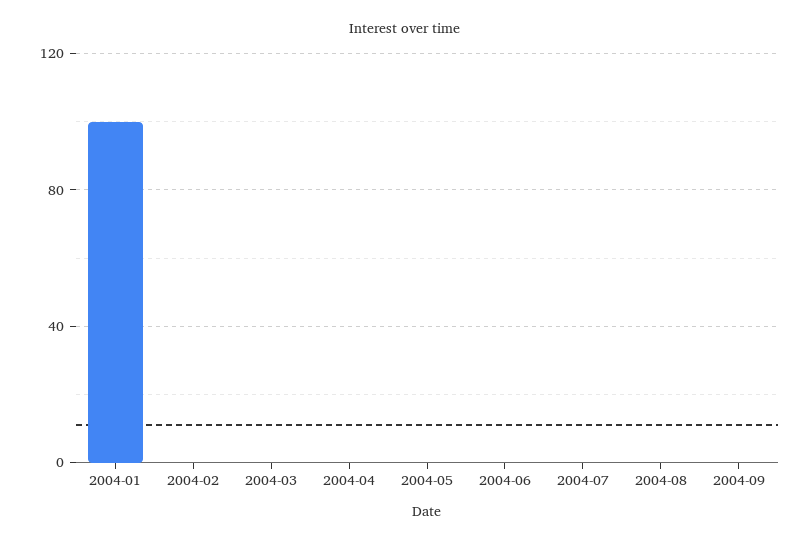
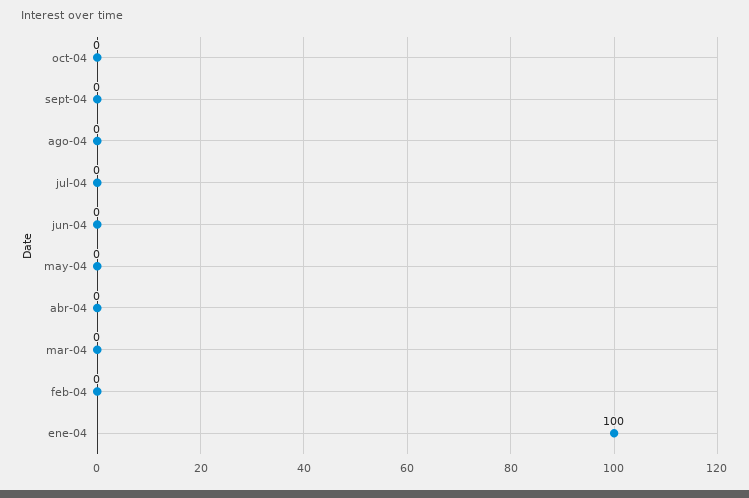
oct-04: none -> 0

